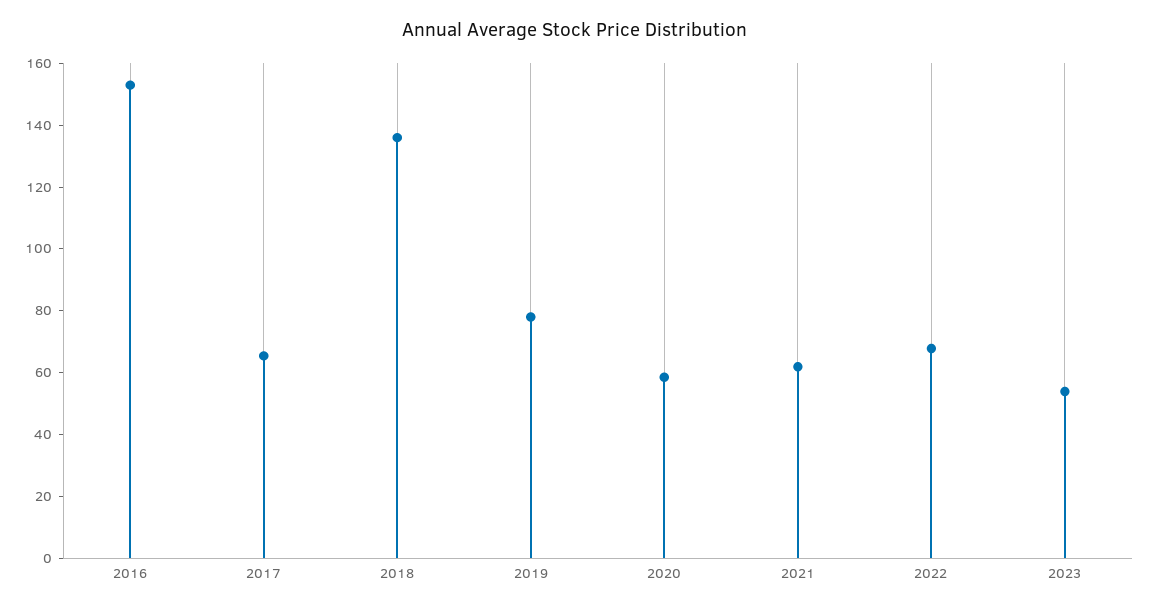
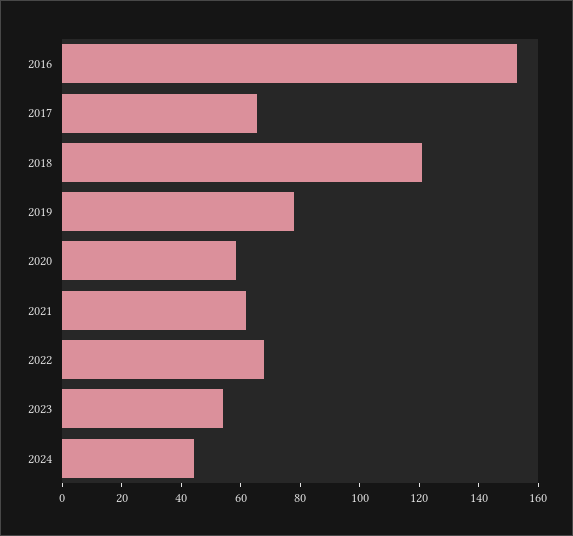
2018: 135 -> 120
2024: none -> 45

